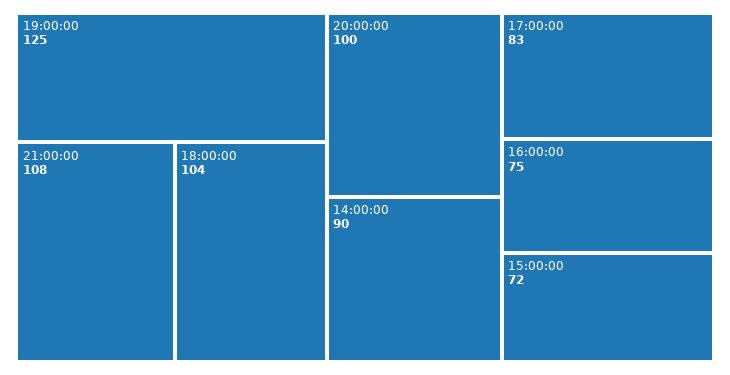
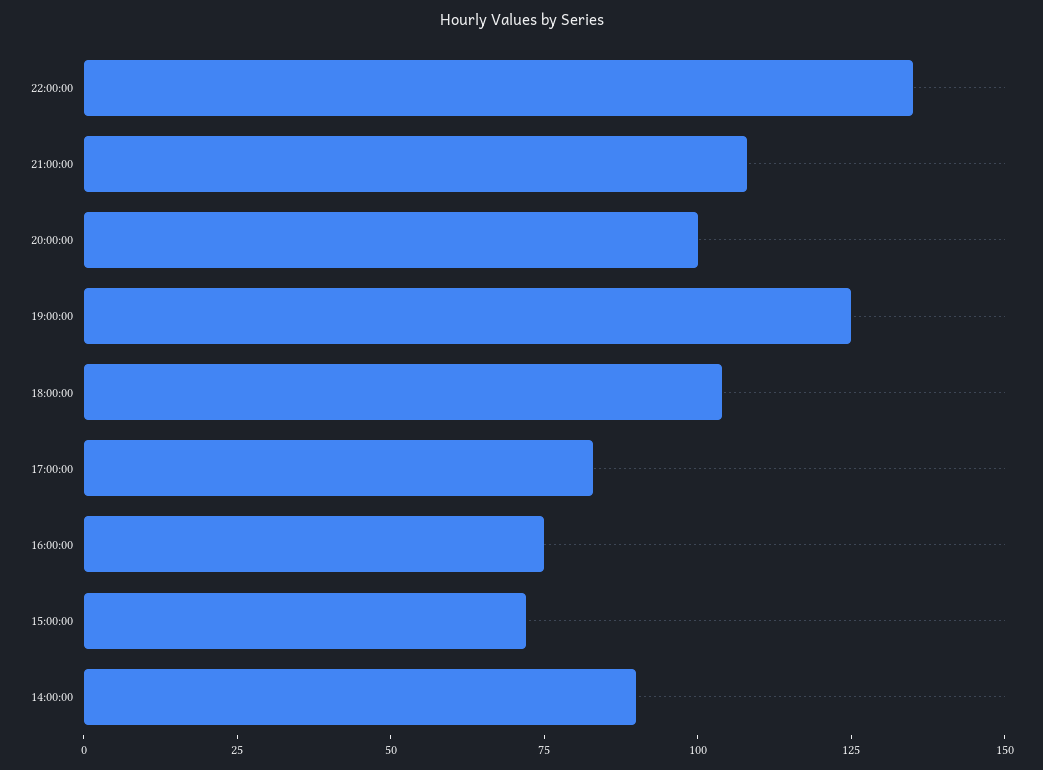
22:00:00: none -> 135

